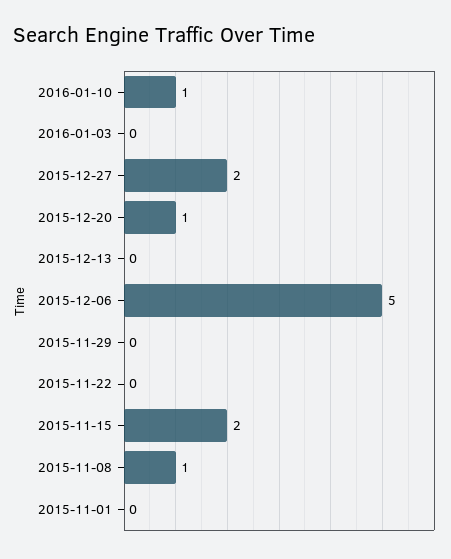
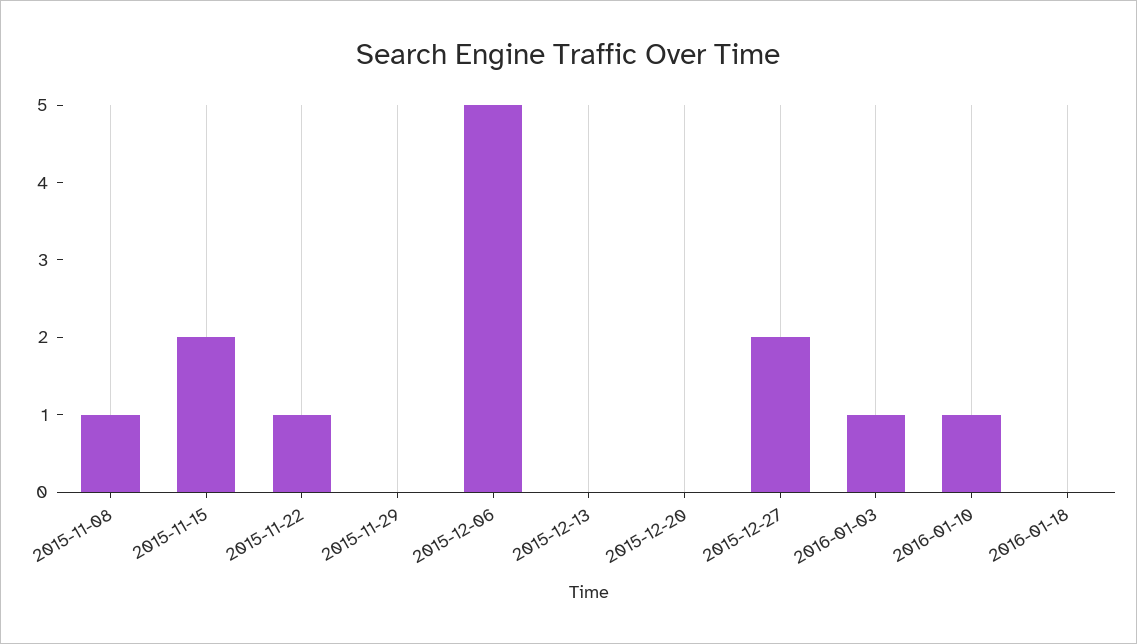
2016-01-03: 0 -> 1
2015-12-20: 1 -> 0
2015-11-22: 0 -> 1
2015-11-01: 0 -> none
2016-01-18: none -> 0

